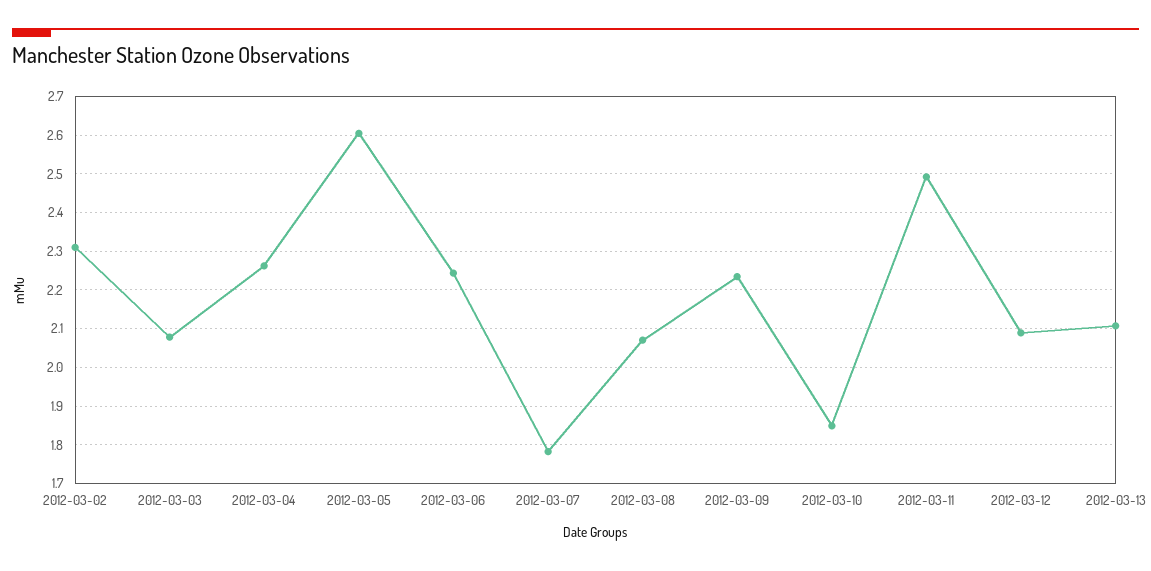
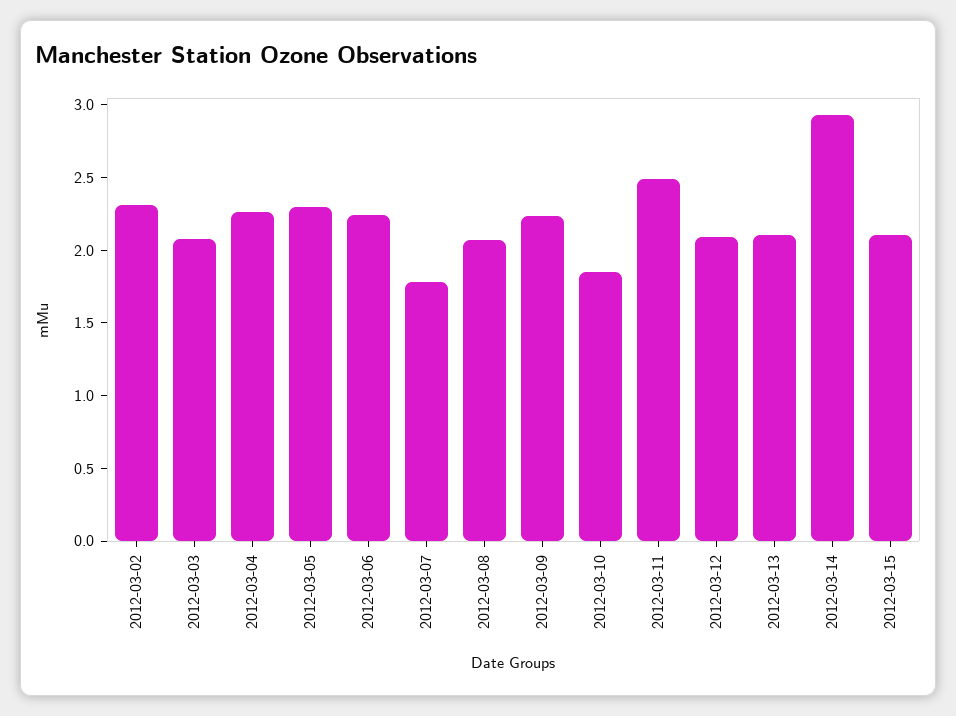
2012-03-05: 2.6 -> 2.3
2012-03-14: none -> 2.9
2012-03-15: none -> 2.1

